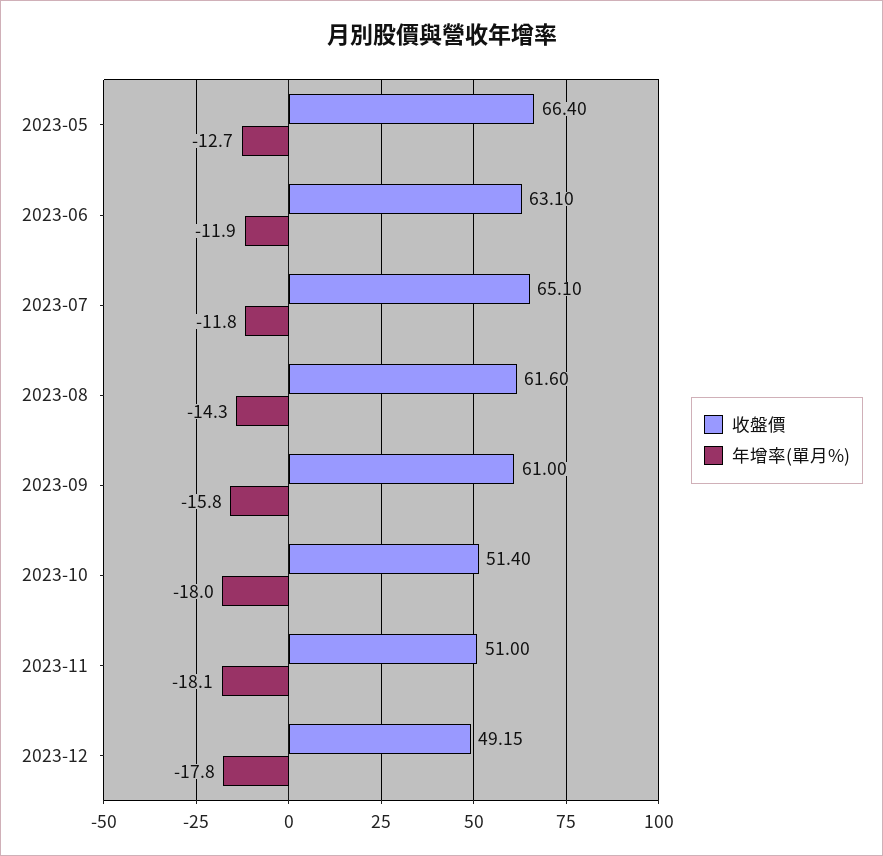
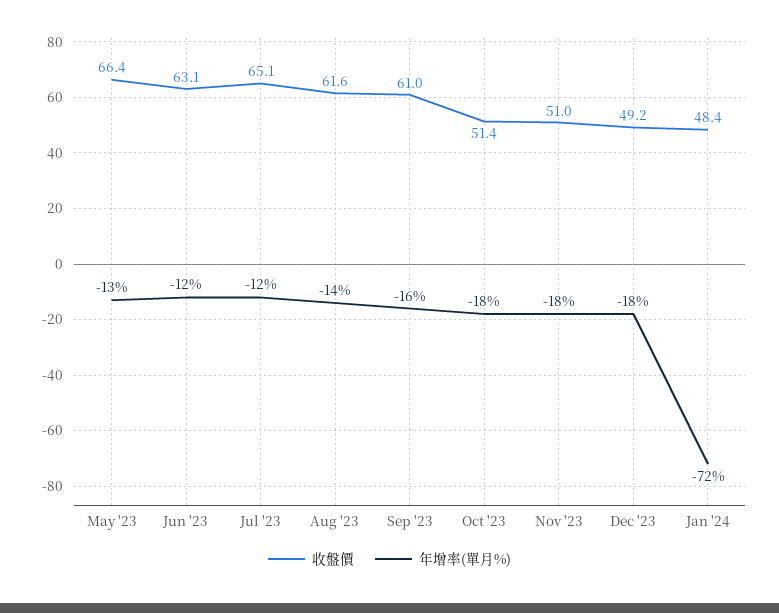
收盤價, Jan '24: none -> 48.4
年增率(單月%), Jan '24: none -> -72

